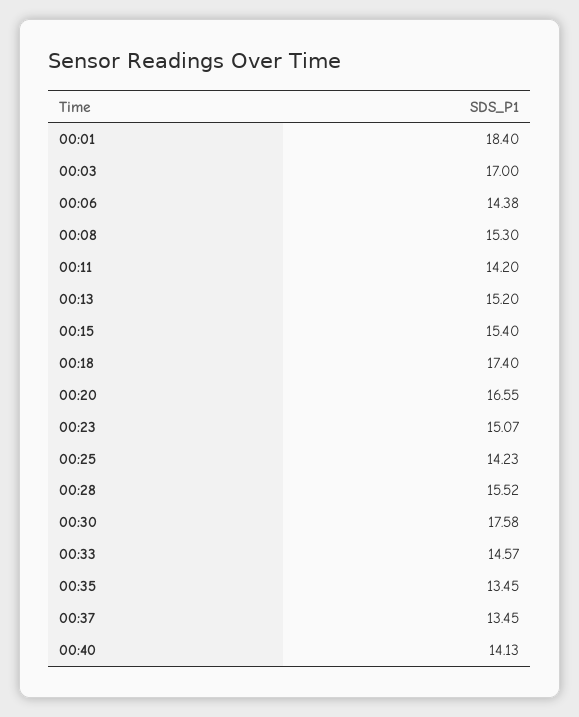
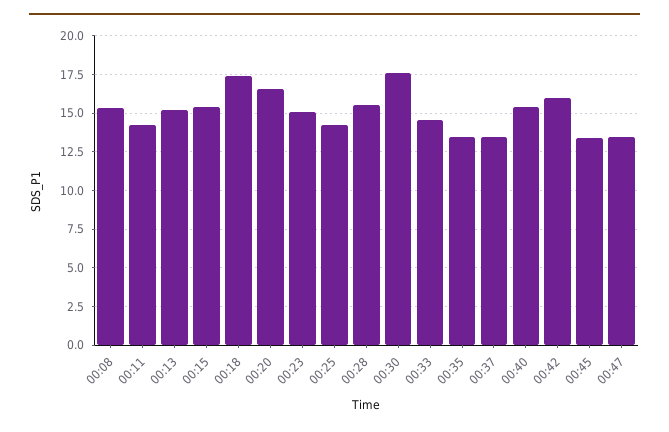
00:01: 18.4 -> none
00:03: 17 -> none
00:06: 14.38 -> none
00:40: 14.13 -> 15.5
00:42: none -> 16
00:45: none -> 13.5
00:47: none -> 13.5

